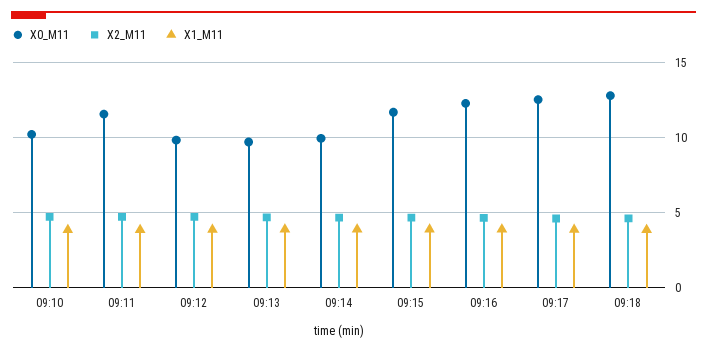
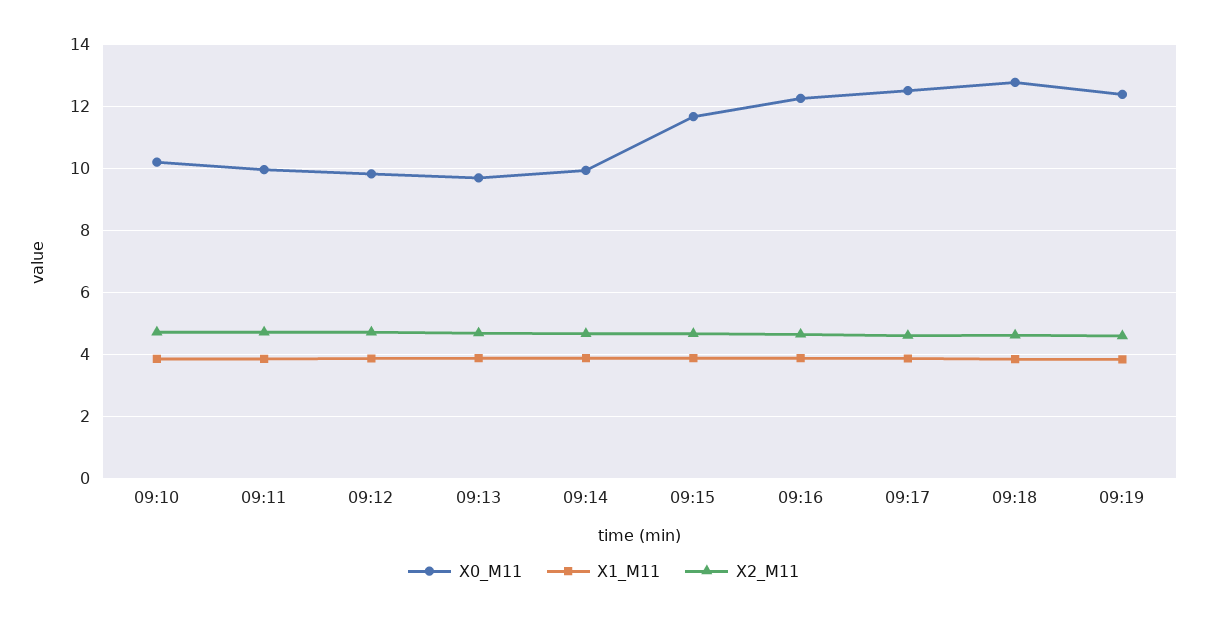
X0_M11, 09:11: 11.5 -> 10
X0_M11, 09:19: none -> 12.4
X1_M11, 09:19: none -> 3.8
X2_M11, 09:19: none -> 4.6

